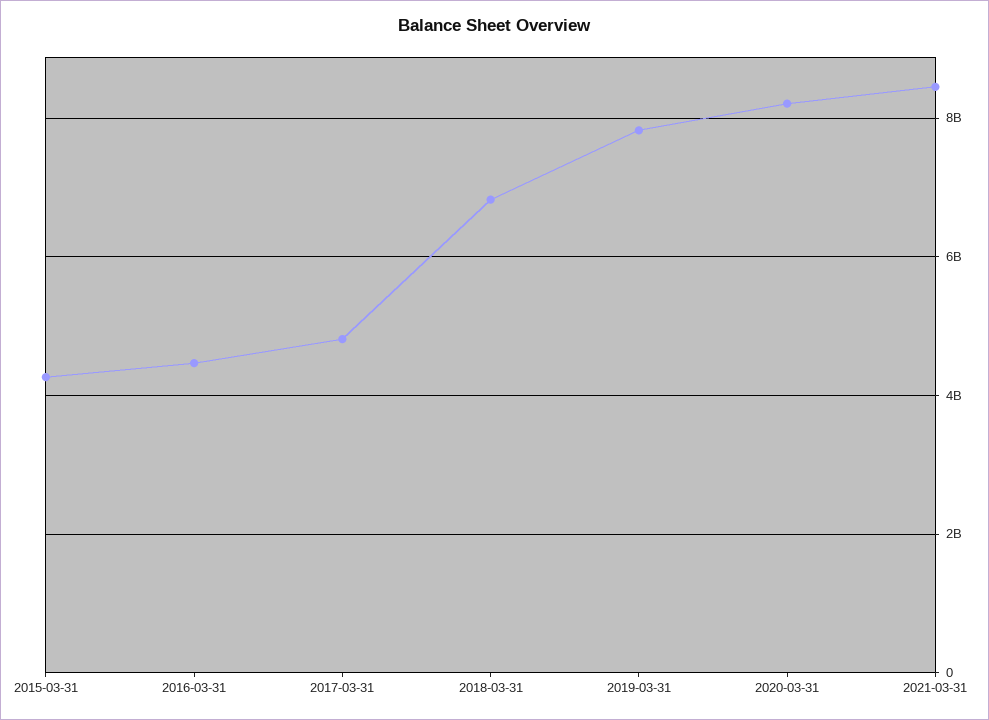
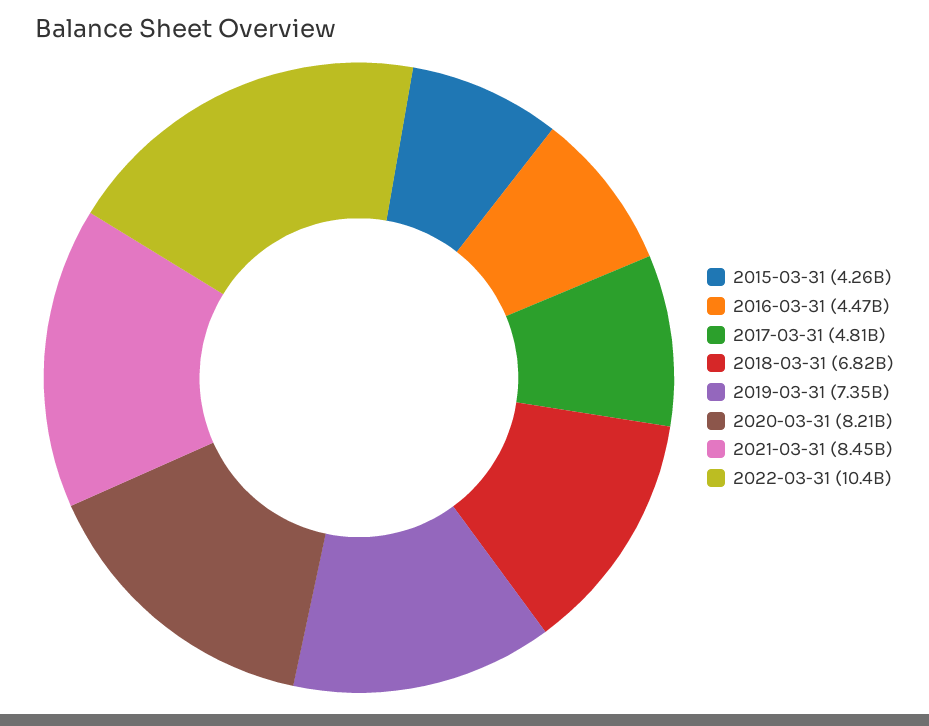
2019-03-31: 7800000000 -> 7350000000
2022-03-31: none -> 10400000000

